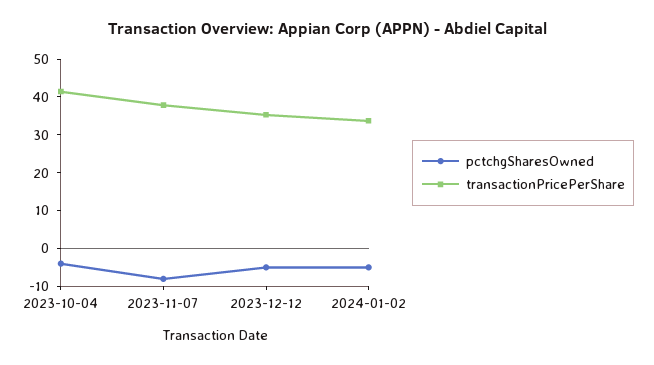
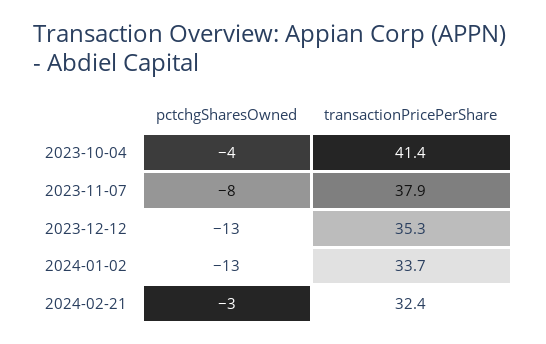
pctchgSharesOwned, 2023-12-12: -5 -> -13
pctchgSharesOwned, 2024-01-02: -5 -> -13
pctchgSharesOwned, 2024-02-21: none -> -3
transactionPricePerShare, 2024-02-21: none -> 32.4

